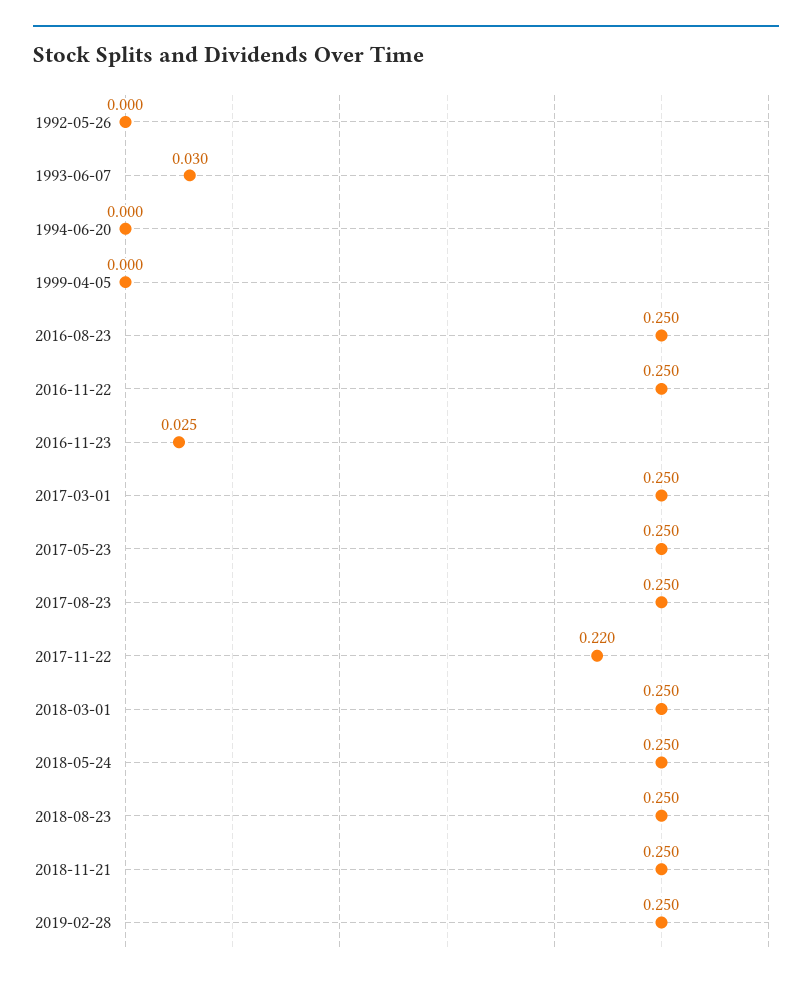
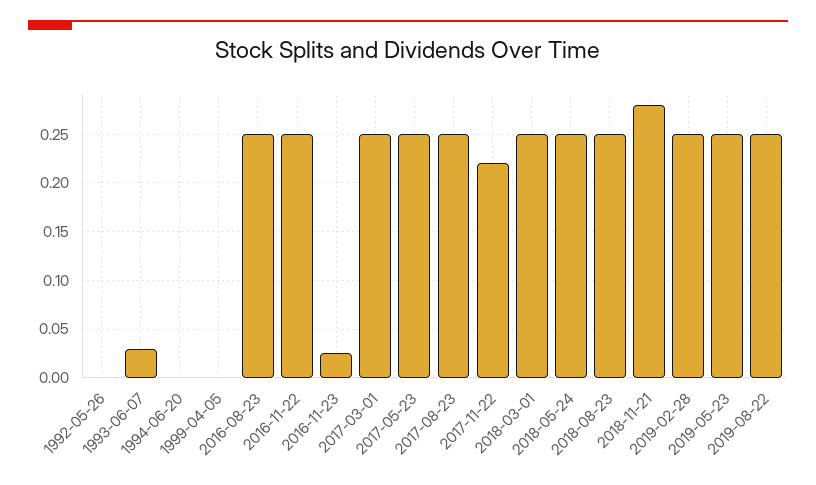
2018-11-21: 0.25 -> 0.28
2019-05-23: none -> 0.25
2019-08-22: none -> 0.25

